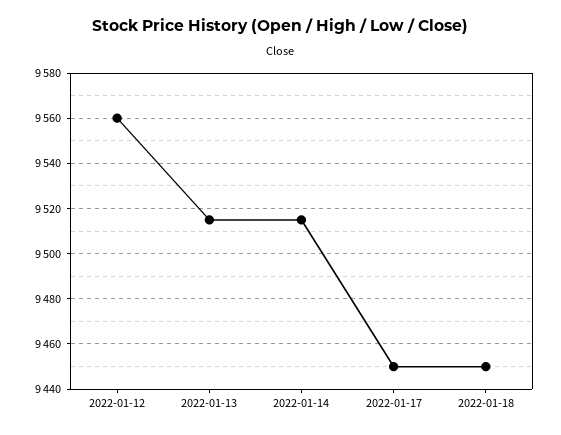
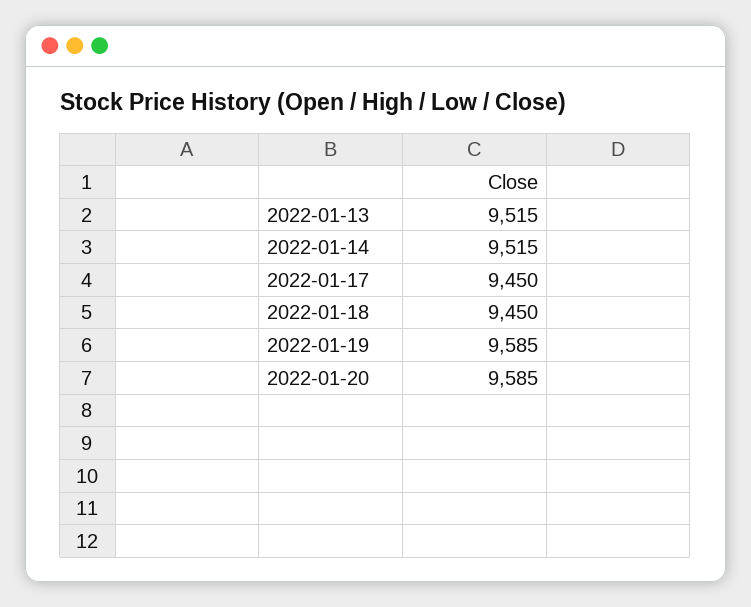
2022-01-12: 9560 -> none
2022-01-19: none -> 9585
2022-01-20: none -> 9585

